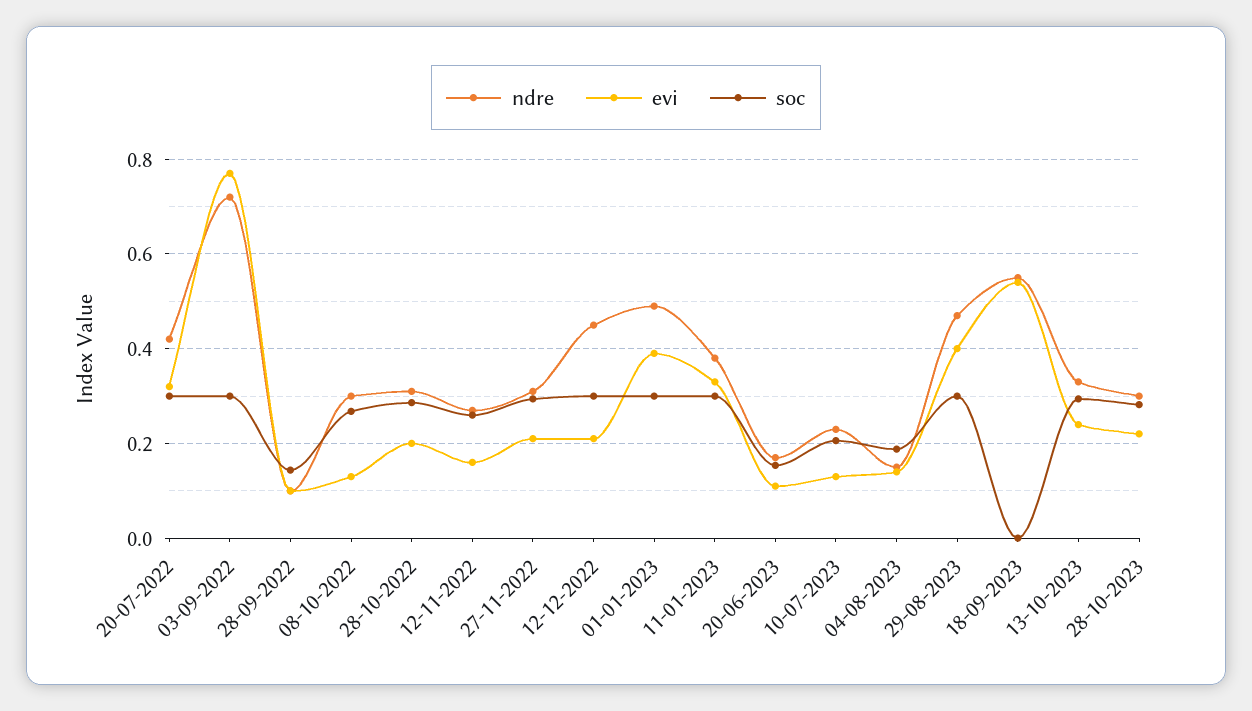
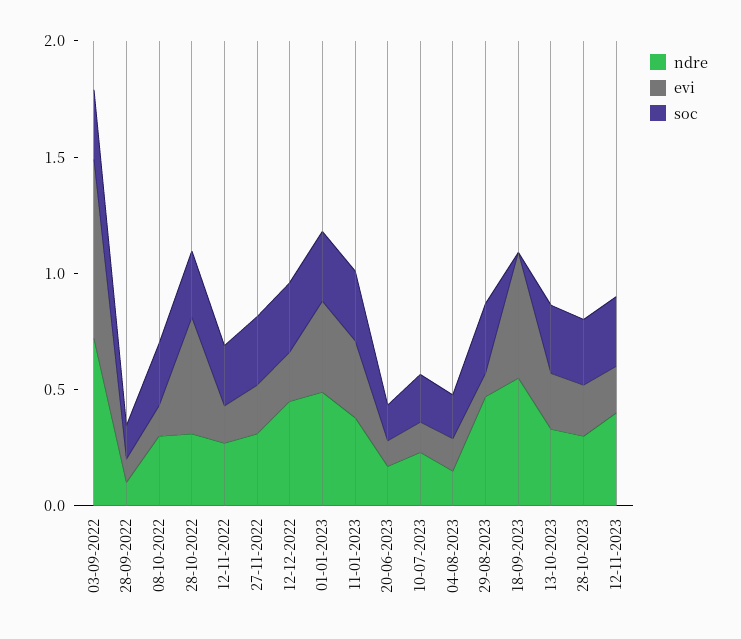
ndre, 20-07-2022: 0.42 -> none
evi, 20-07-2022: 0.32 -> none
soc, 20-07-2022: 0.3 -> none
evi, 28-10-2022: 0.2 -> 0.5
evi, 29-08-2023: 0.4 -> 0.1
ndre, 12-11-2023: none -> 0.4
evi, 12-11-2023: none -> 0.2
soc, 12-11-2023: none -> 0.3

